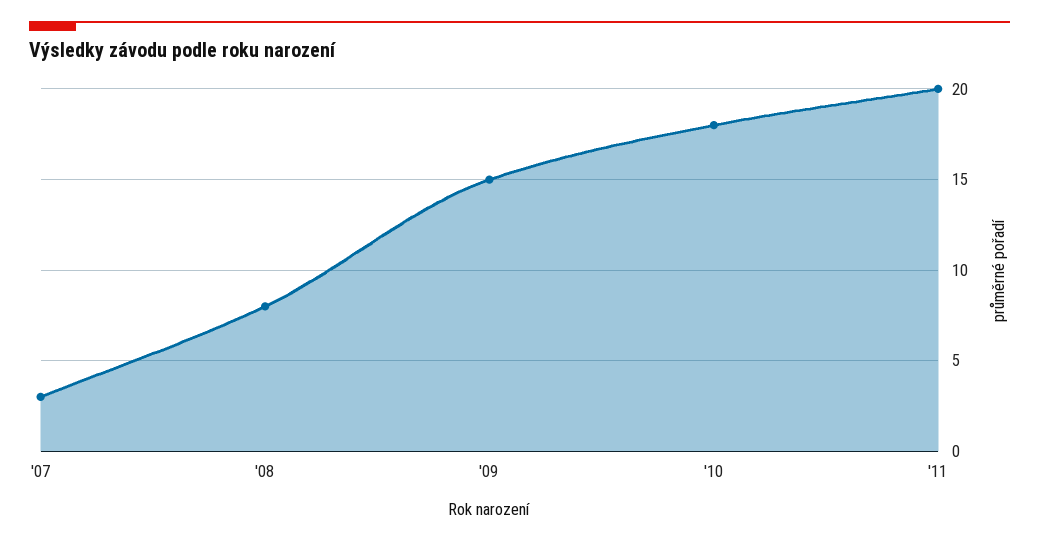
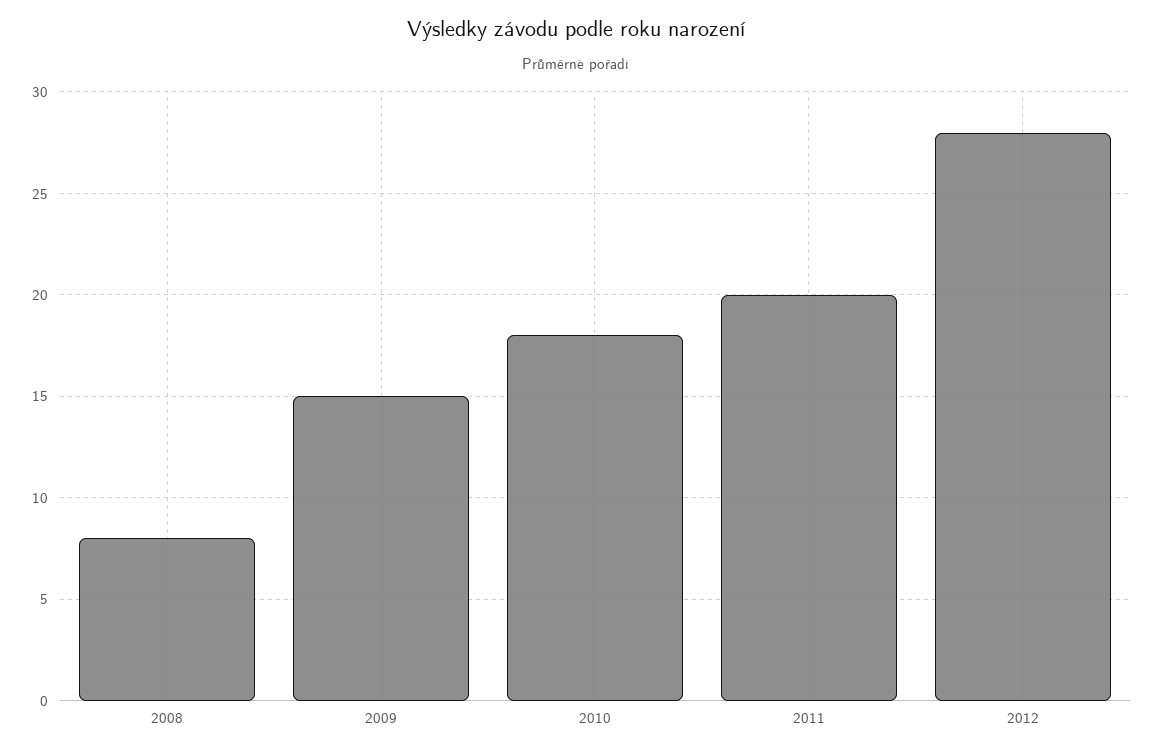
'07: 3 -> none
2012: none -> 28

